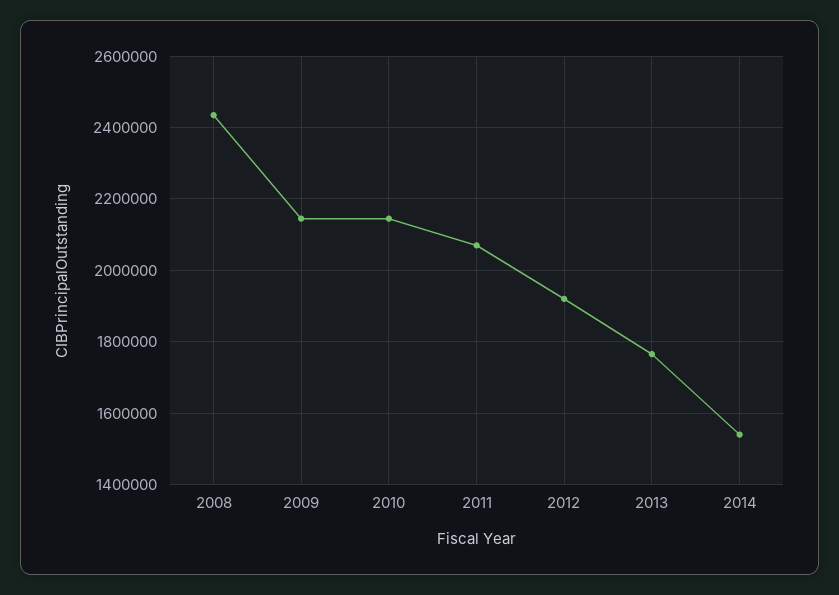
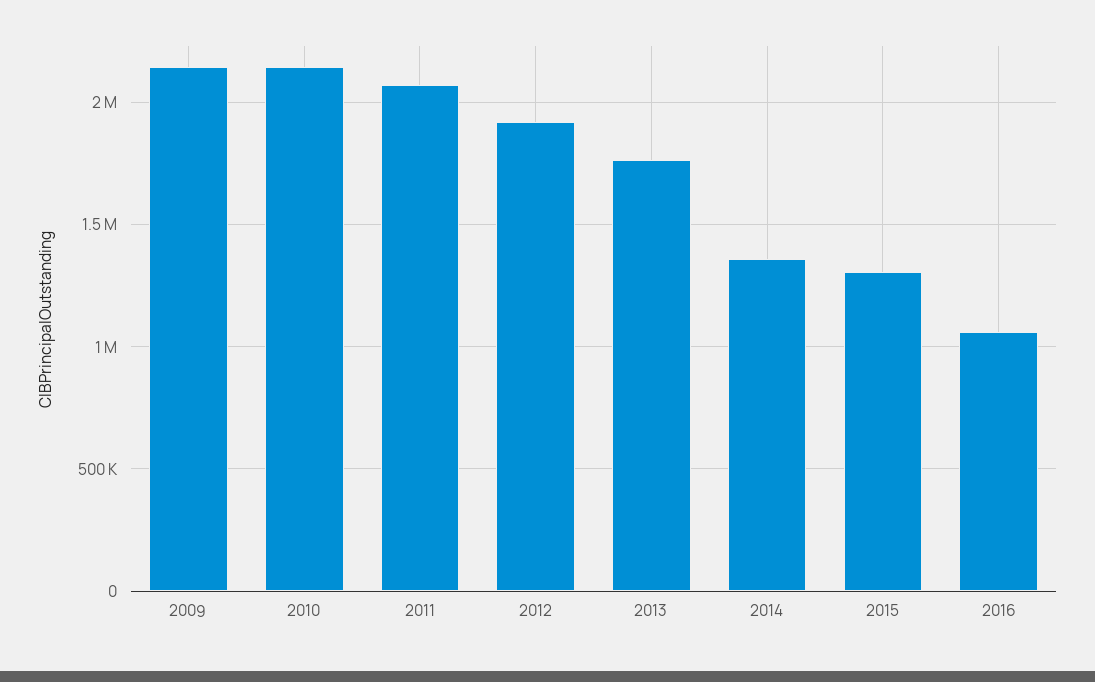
2008: 2440000 -> none
2014: 1540000 -> 1350000
2015: none -> 1300000
2016: none -> 1050000

